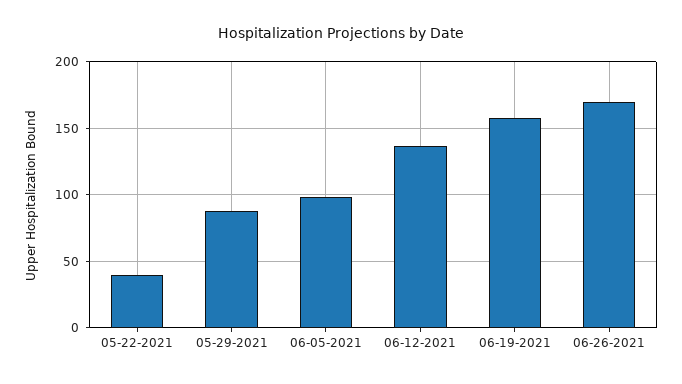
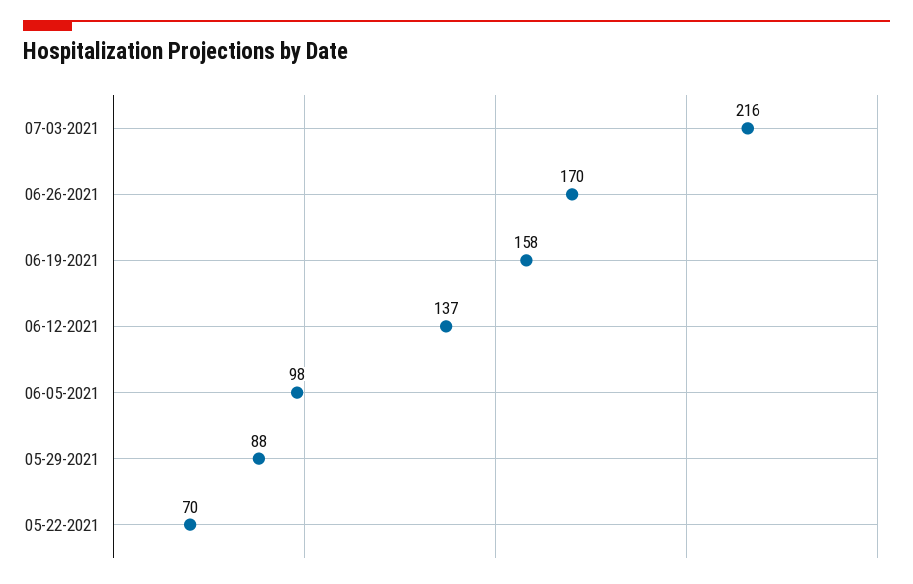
05-22-2021: 40 -> 70
07-03-2021: none -> 216

